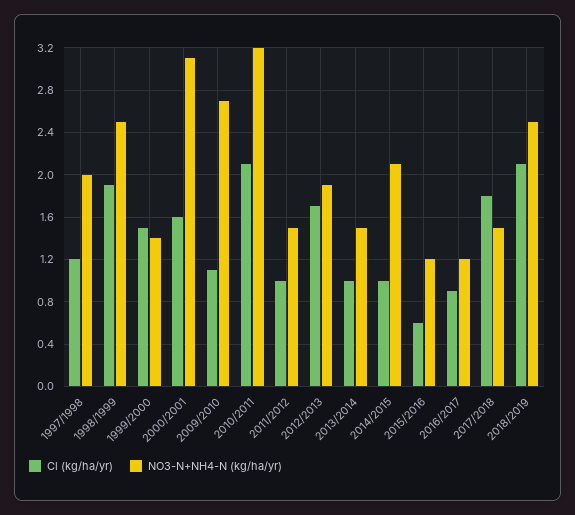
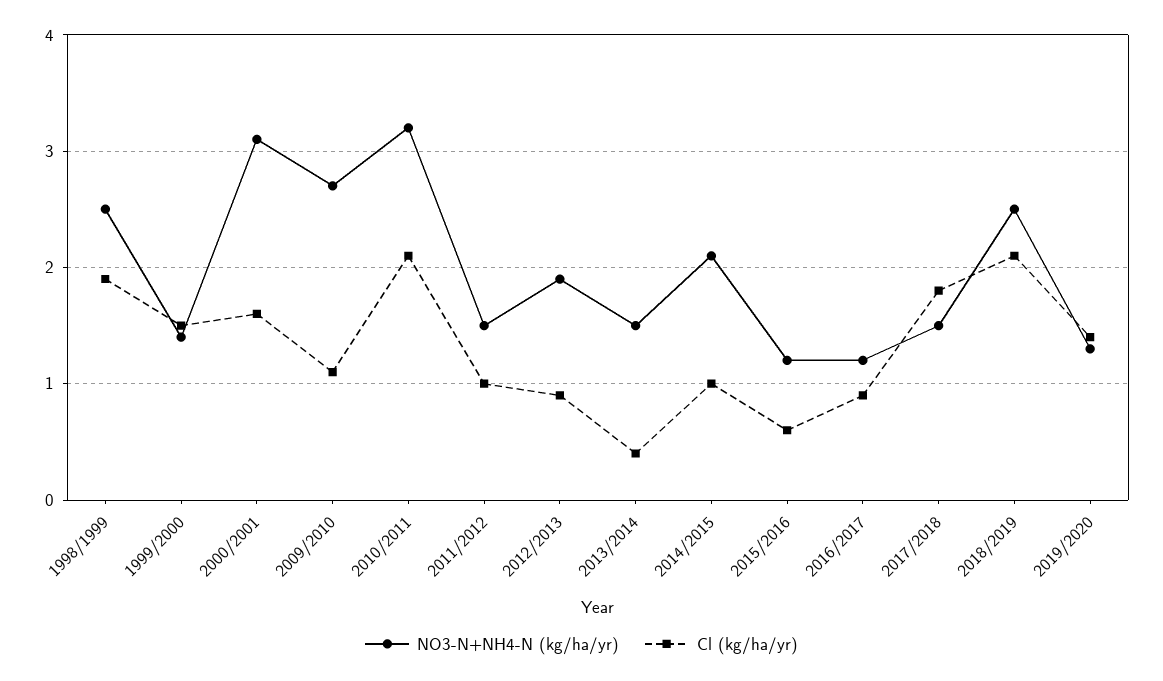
Cl (kg/ha/yr), 1997/1998: 1.2 -> none
NO3-N+NH4-N (kg/ha/yr), 1997/1998: 2 -> none
Cl (kg/ha/yr), 2012/2013: 1.7 -> 0.9
Cl (kg/ha/yr), 2013/2014: 1 -> 0.4
NO3-N+NH4-N (kg/ha/yr), 2019/2020: none -> 1.3
Cl (kg/ha/yr), 2019/2020: none -> 1.4

